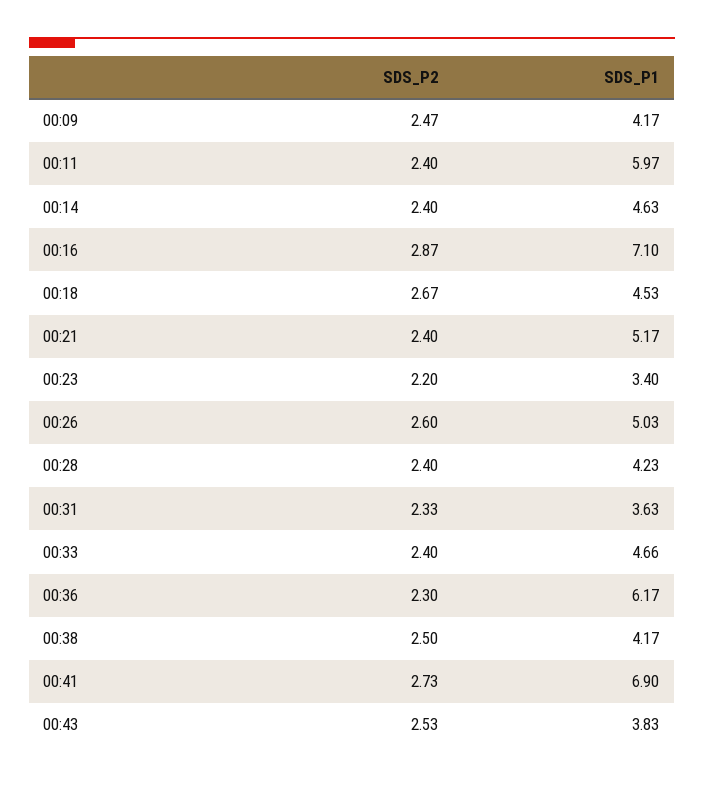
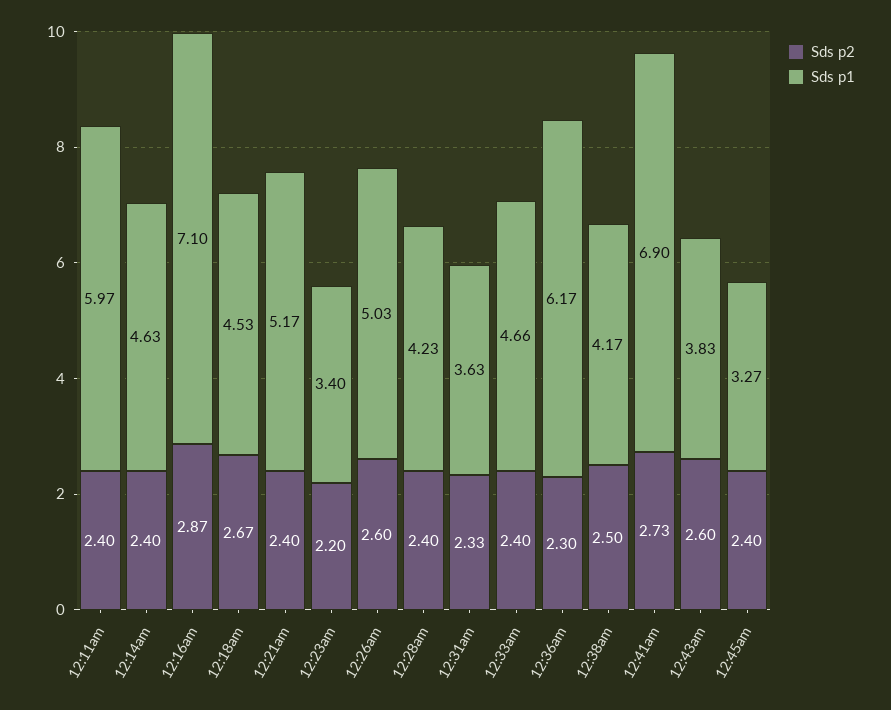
SDS_P2, 00:09: 2.47 -> none
SDS_P1, 00:09: 4.17 -> none
SDS_P2, 00:43: 2.53 -> 2.6
SDS_P2, 12:45am: none -> 2.4
SDS_P1, 12:45am: none -> 3.27

